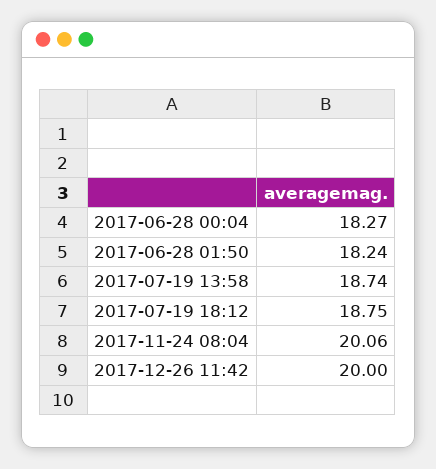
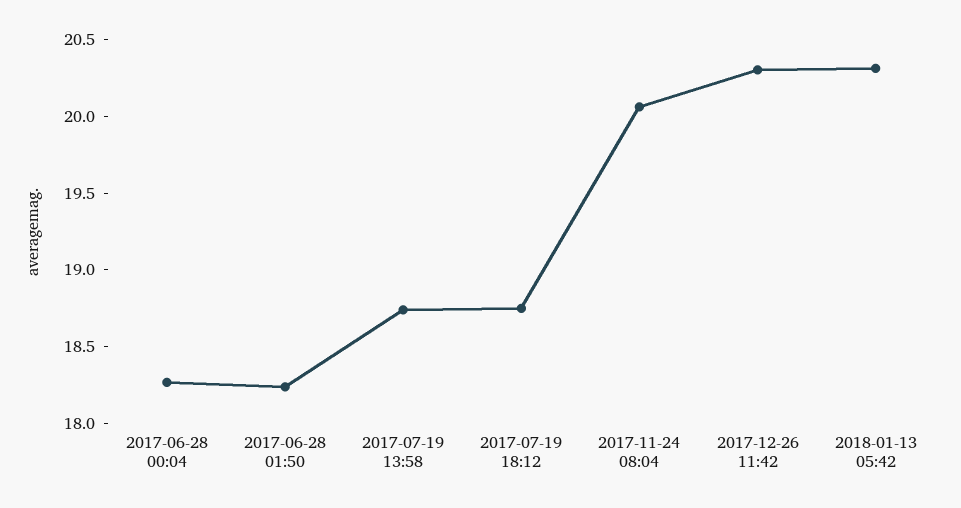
2017-12-26 11:42: 20 -> 20.3
2018-01-13 05:42: none -> 20.3

